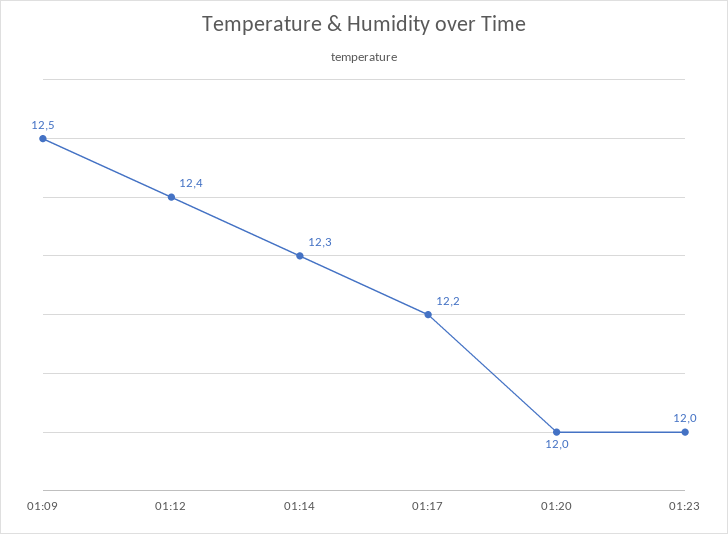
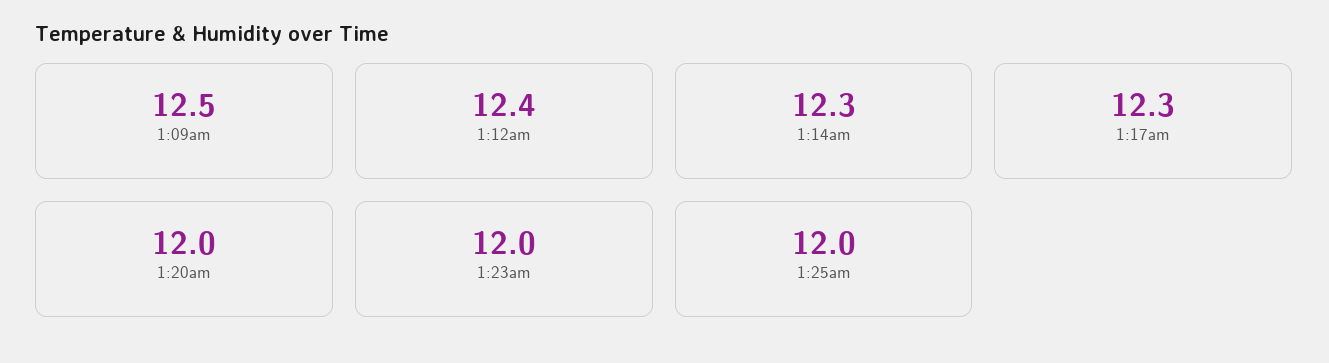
01:17: 12.2 -> 12.3
1:25am: none -> 12

